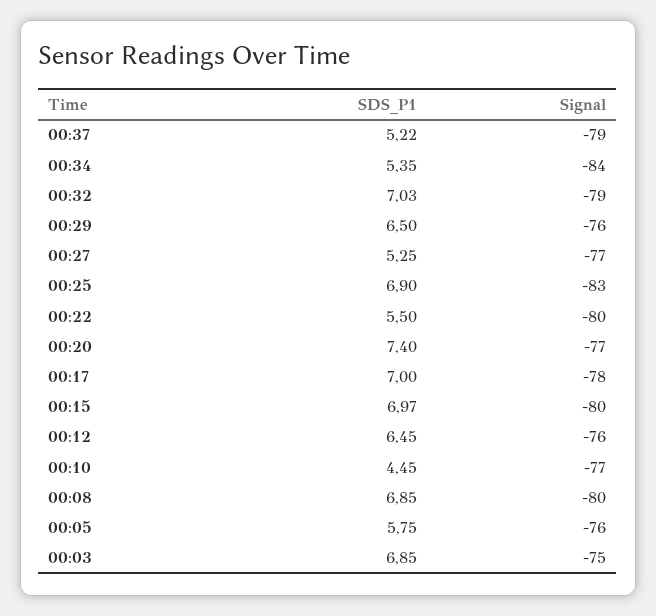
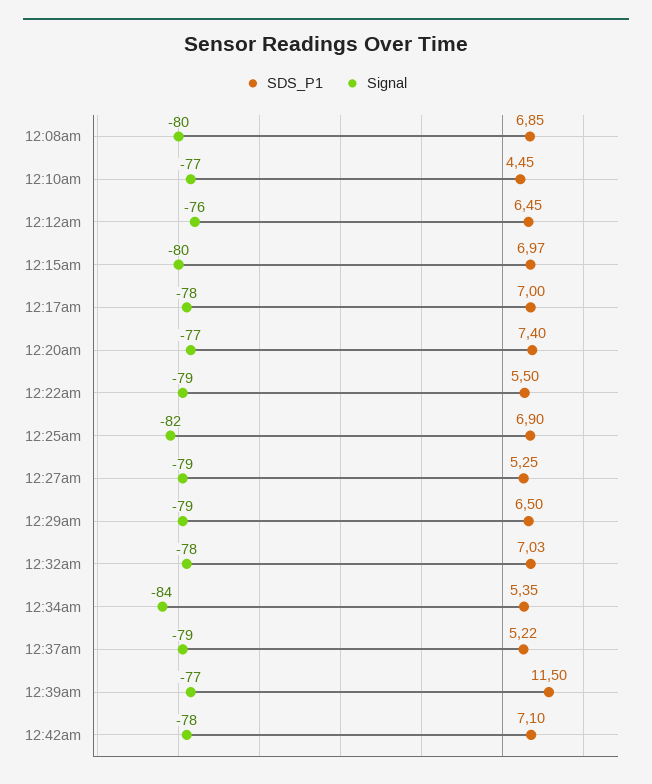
Signal, 00:32: -79 -> -78
Signal, 00:29: -76 -> -79
Signal, 00:27: -77 -> -79
Signal, 00:25: -83 -> -82
Signal, 00:22: -80 -> -79
SDS_P1, 00:05: 5.75 -> none
Signal, 00:05: -76 -> none
SDS_P1, 00:03: 6.85 -> none
Signal, 00:03: -75 -> none
SDS_P1, 12:39am: none -> 11.5
Signal, 12:39am: none -> -77
SDS_P1, 12:42am: none -> 7.1
Signal, 12:42am: none -> -78

